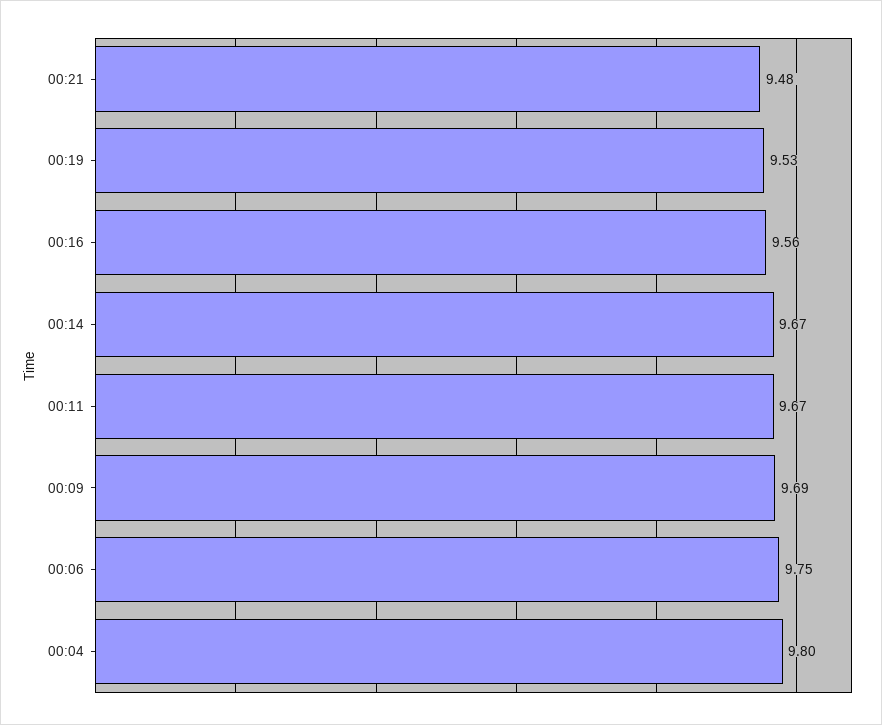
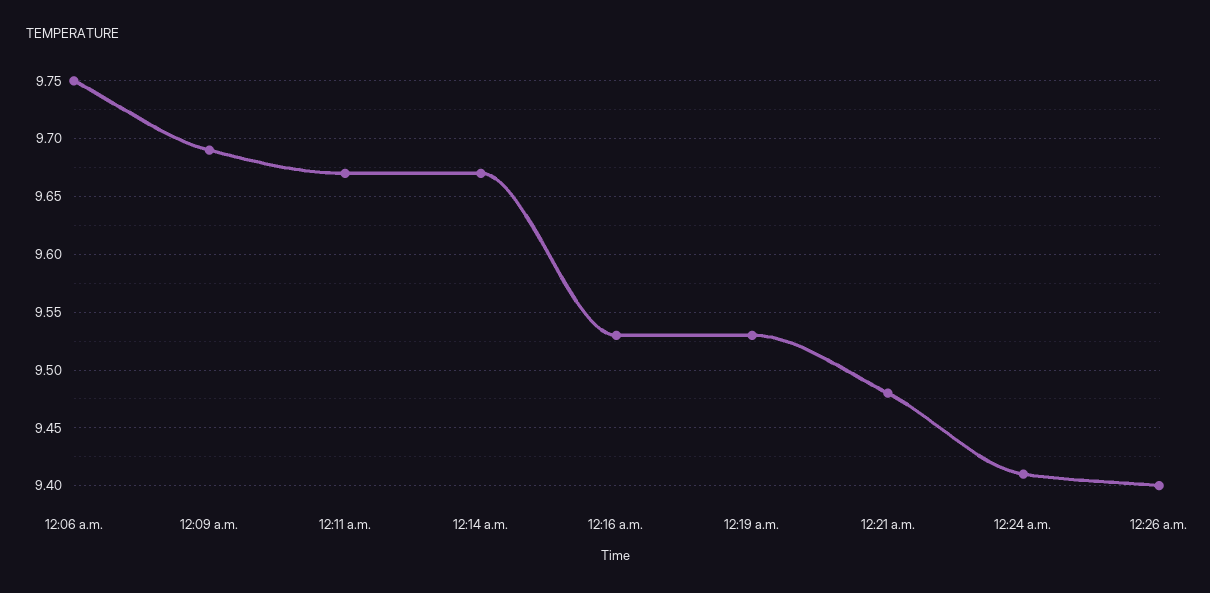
00:16: 9.56 -> 9.53
00:04: 9.8 -> none
12:24 a.m.: none -> 9.41
12:26 a.m.: none -> 9.4

